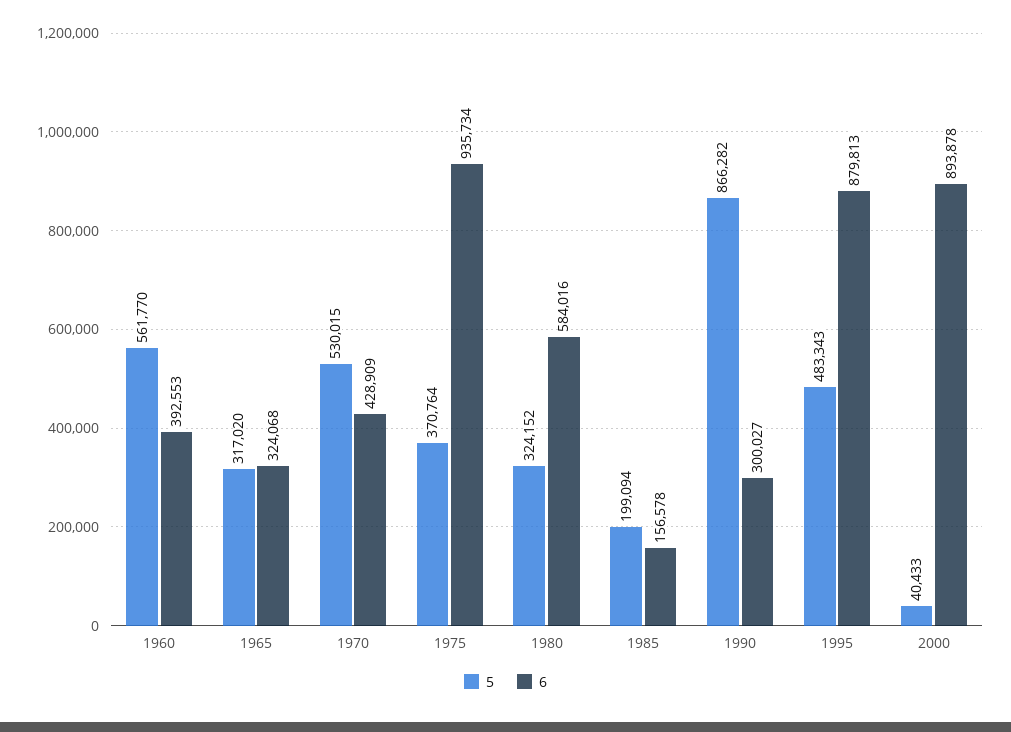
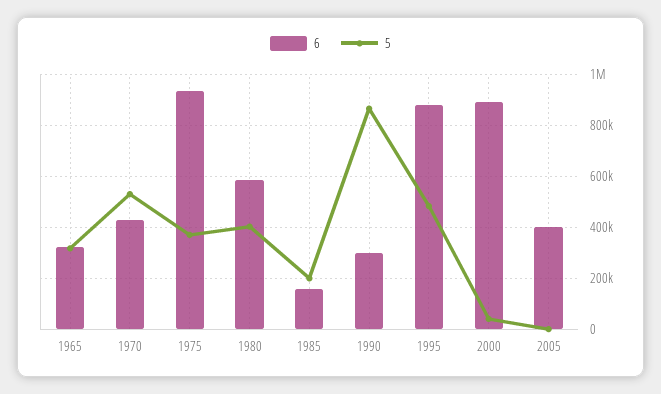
5, 1960: 561770 -> none
6, 1960: 392553 -> none
5, 1980: 324152 -> 400000
6, 2005: none -> 400000
5, 2005: none -> 0

